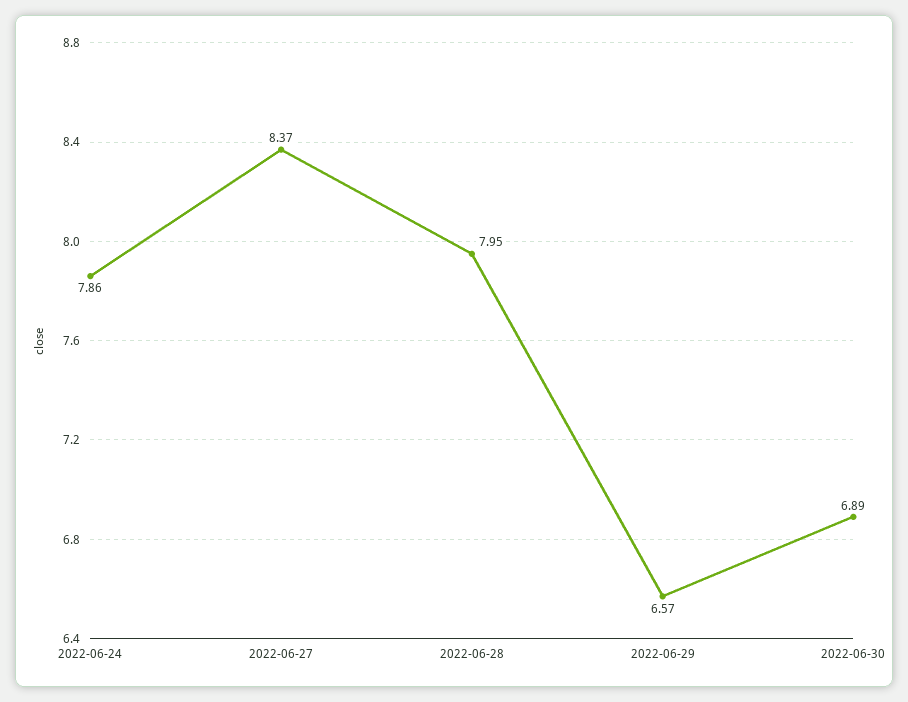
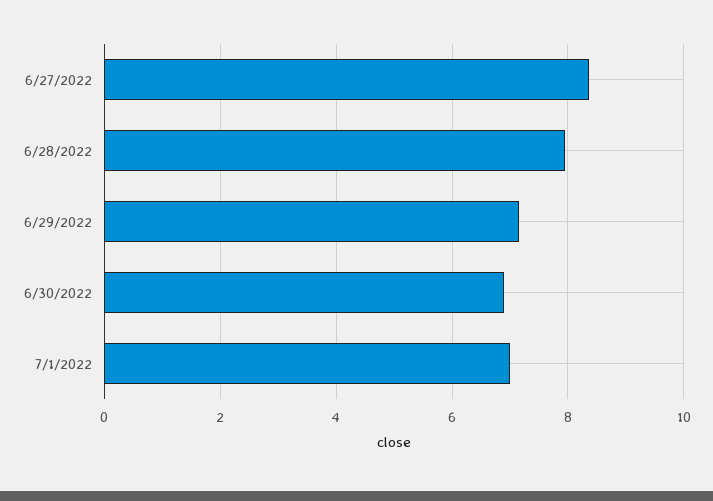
2022-06-24: 7.86 -> none
2022-06-29: 6.57 -> 7.2
7/1/2022: none -> 7

